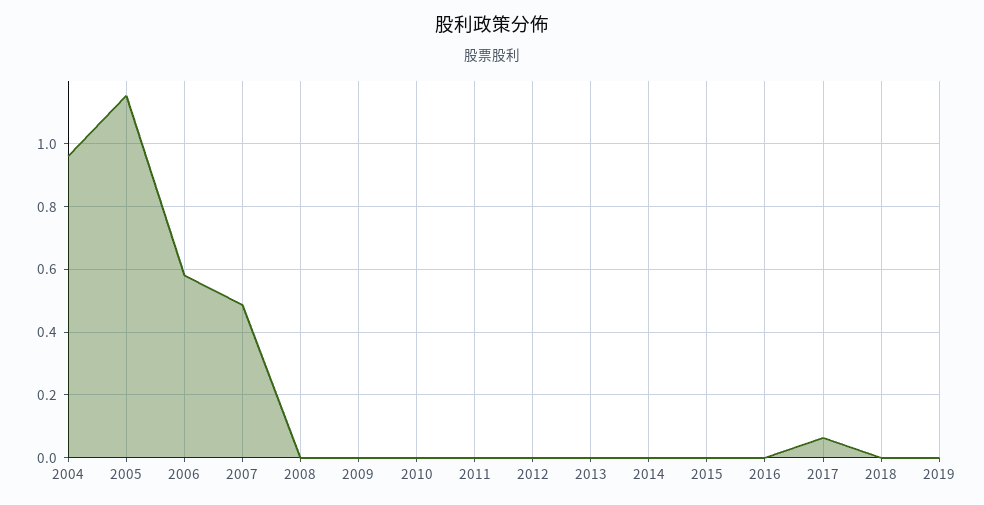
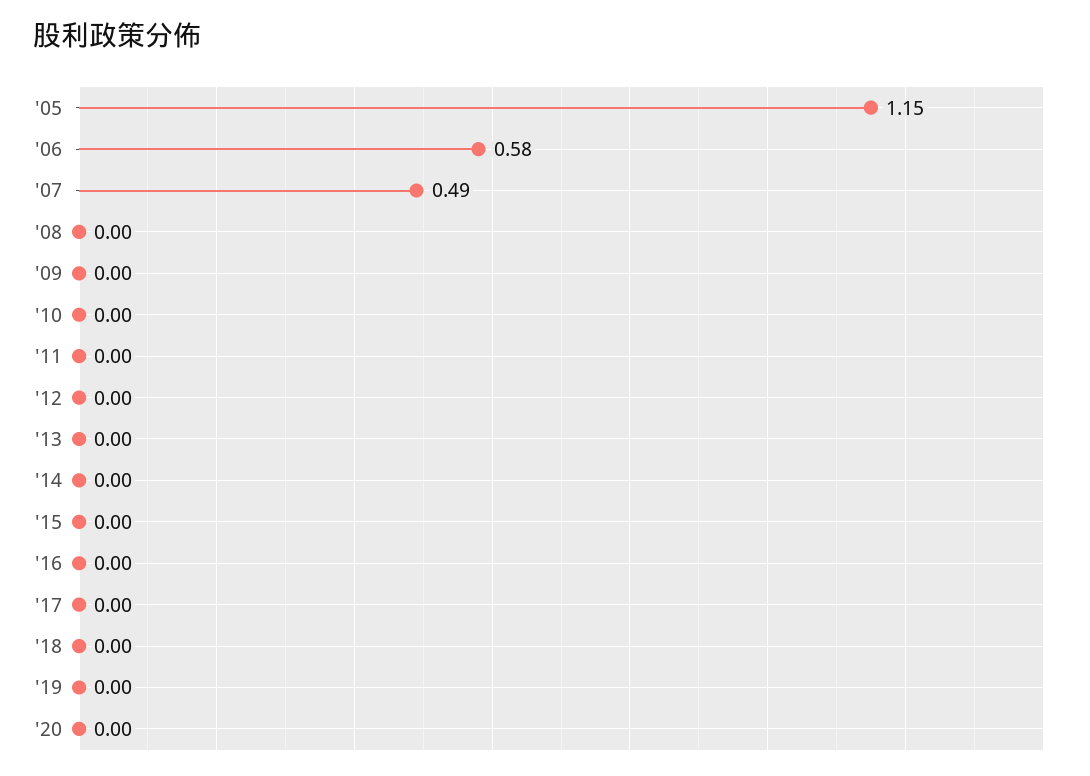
2004: 0.96 -> none
2017: 0.06 -> 0
'20: none -> 0

